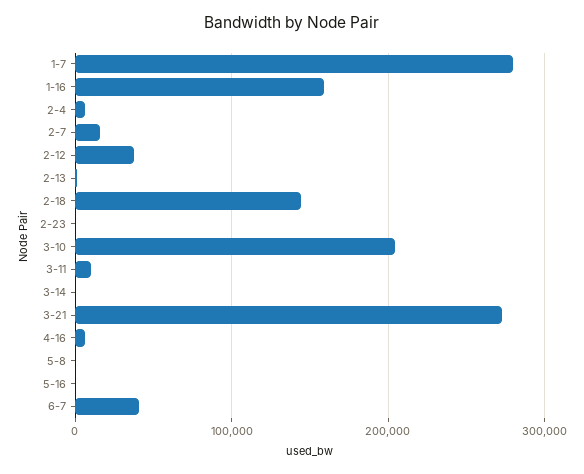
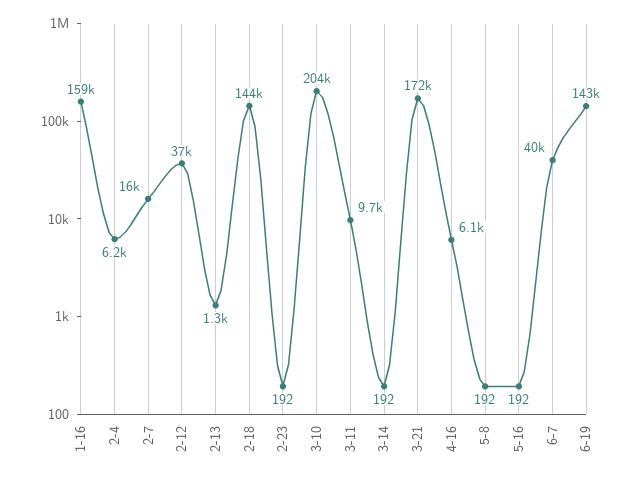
1-7: 280000 -> none
3-21: 270000 -> 172000
6-19: none -> 143000

